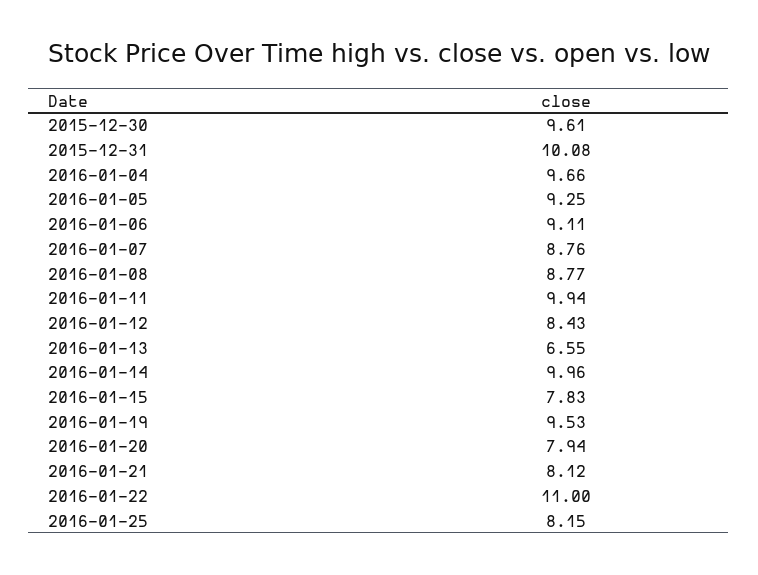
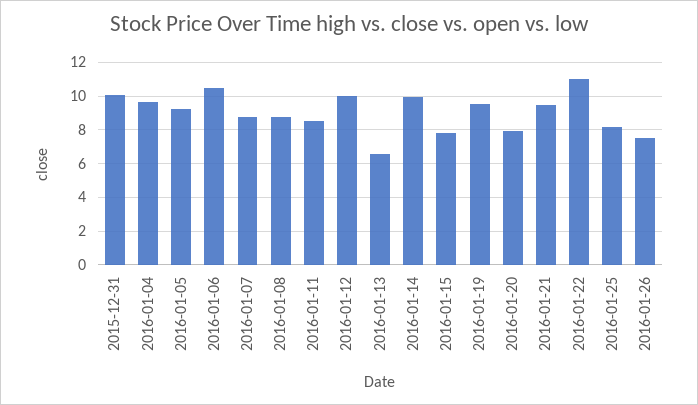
2015-12-30: 9.61 -> none
2016-01-06: 9.11 -> 10.5
2016-01-11: 9.94 -> 8.5
2016-01-12: 8.43 -> 10
2016-01-21: 8.12 -> 9.5
2016-01-26: none -> 7.5

